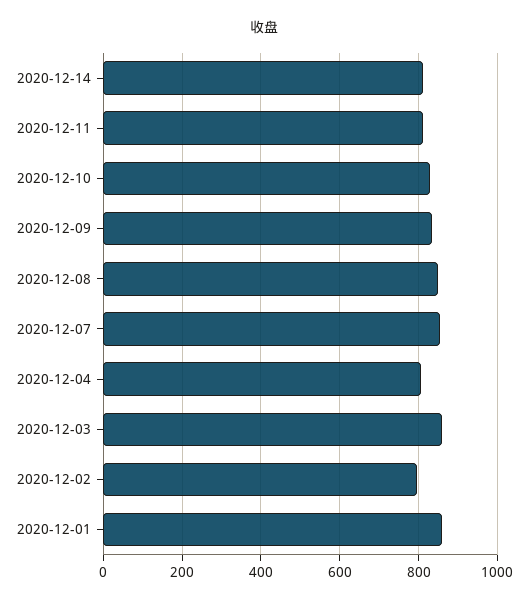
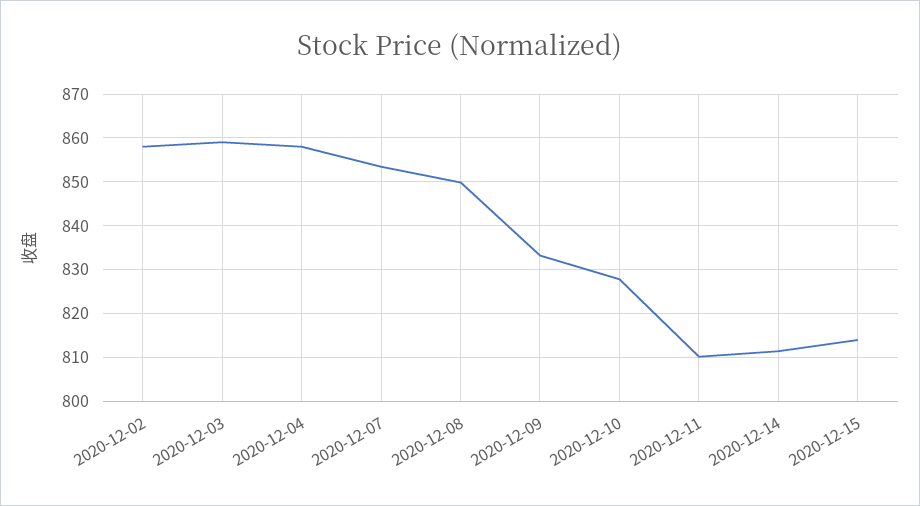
2020-12-04: 800 -> 858
2020-12-02: 800 -> 858
2020-12-01: 860 -> none
2020-12-15: none -> 814

